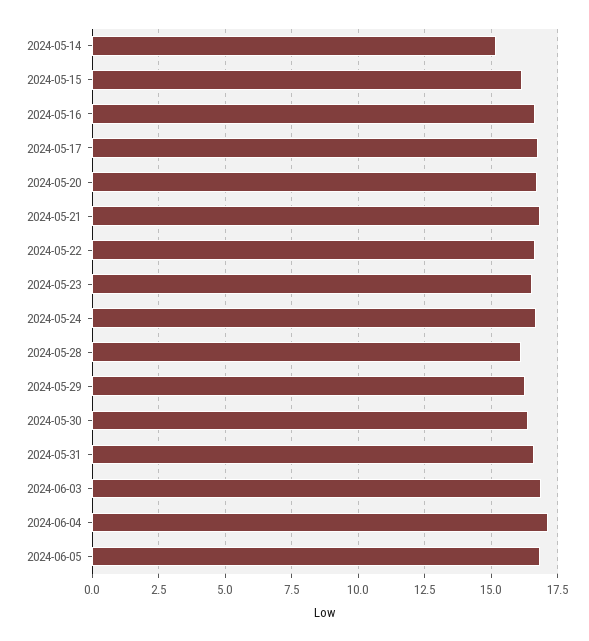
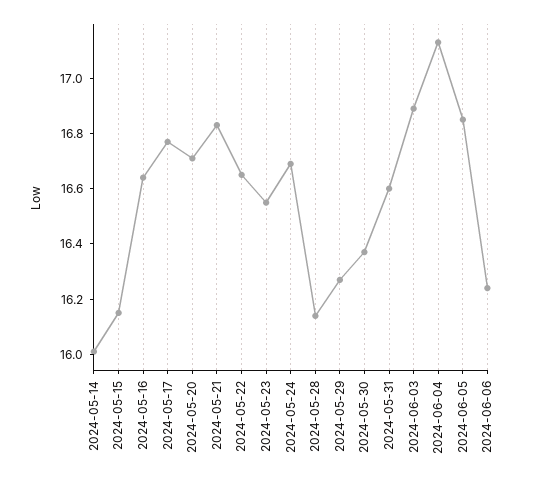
2024-05-14: 15.25 -> 16
2024-06-06: none -> 16.25

